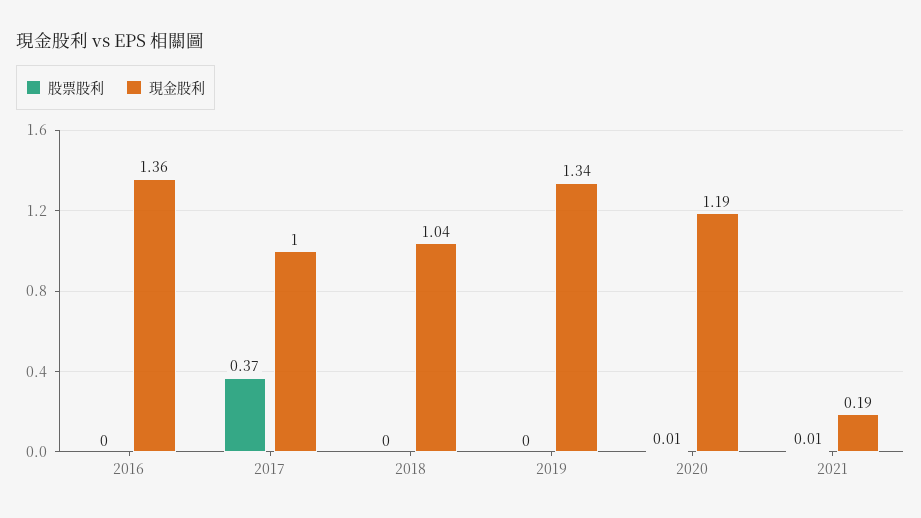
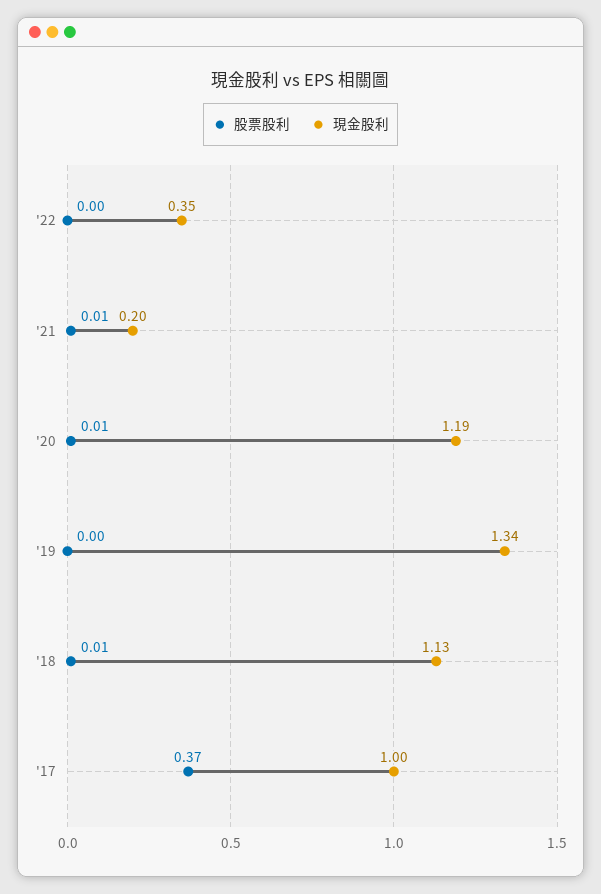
股票股利, 2016: 0 -> none
現金股利, 2016: 1.36 -> none
股票股利, 2018: 0 -> 0.01
現金股利, 2018: 1.04 -> 1.13
現金股利, 2021: 0.19 -> 0.2
股票股利, '22: none -> 0
現金股利, '22: none -> 0.35

